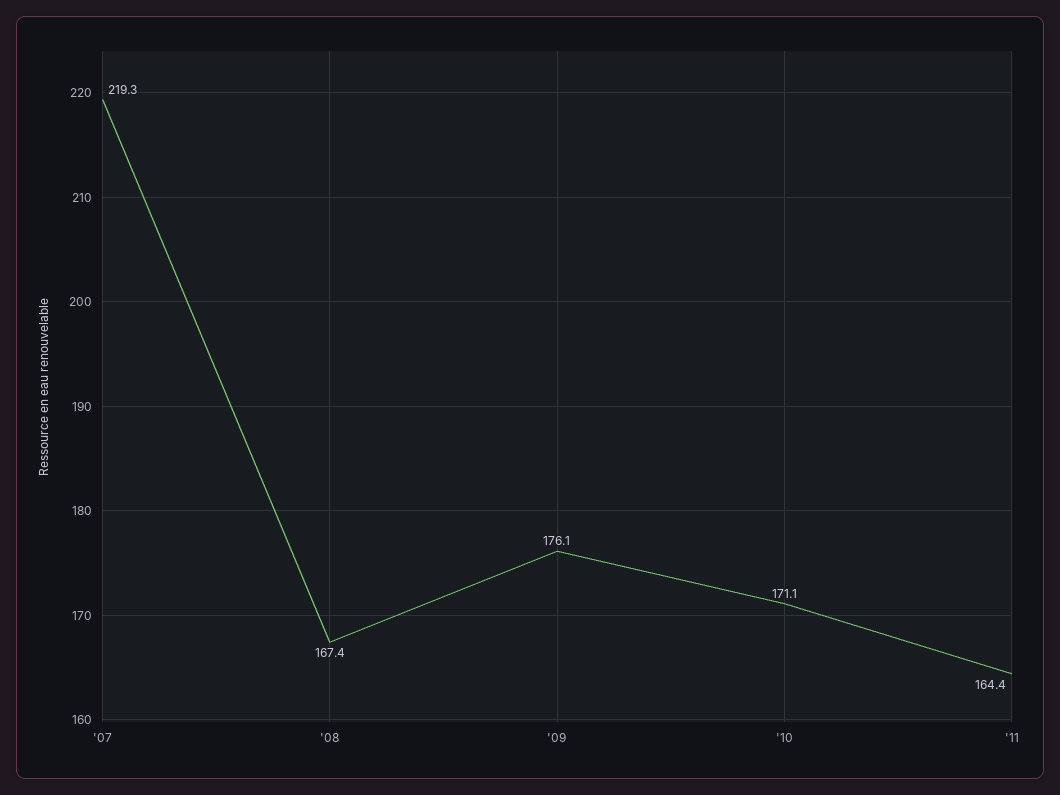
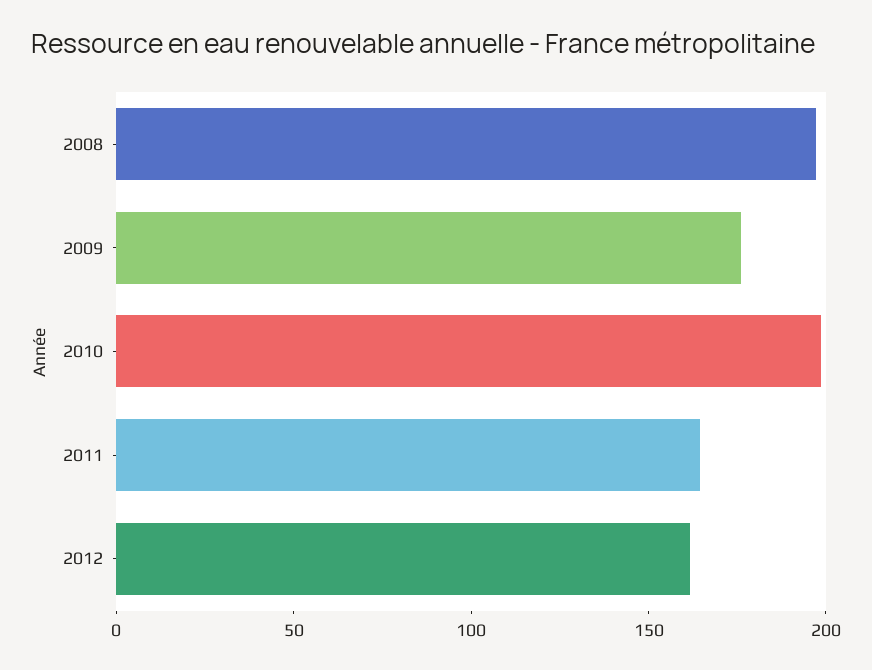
'07: 219.3 -> none
'08: 167.4 -> 200
'10: 171.1 -> 200
2012: none -> 160

